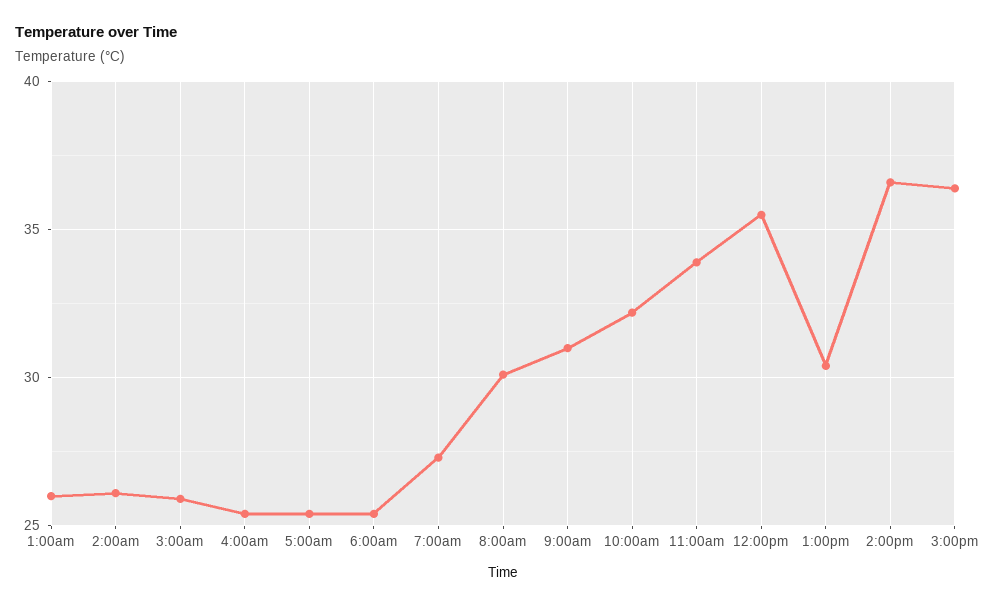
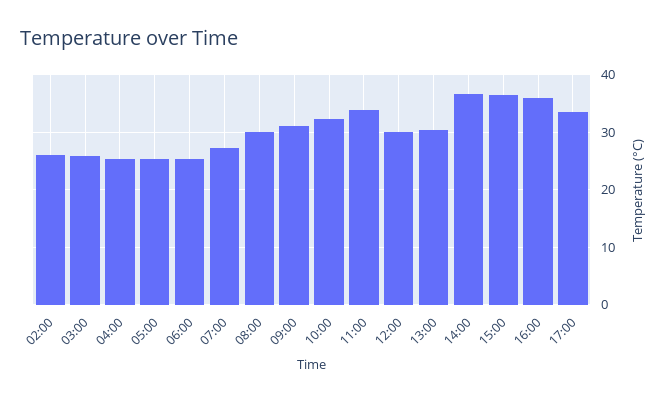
1:00am: 26 -> none
12:00pm: 35.5 -> 30
16:00: none -> 36
17:00: none -> 34

